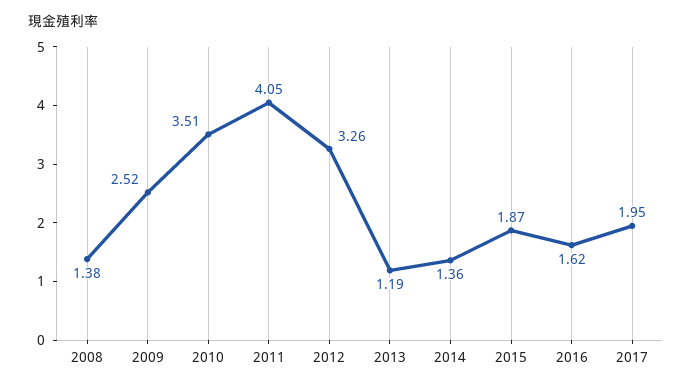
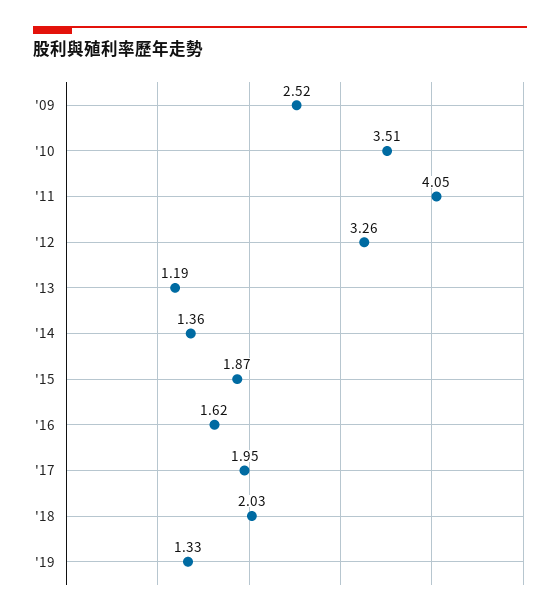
2008: 1.38 -> none
'18: none -> 2.03
'19: none -> 1.33

